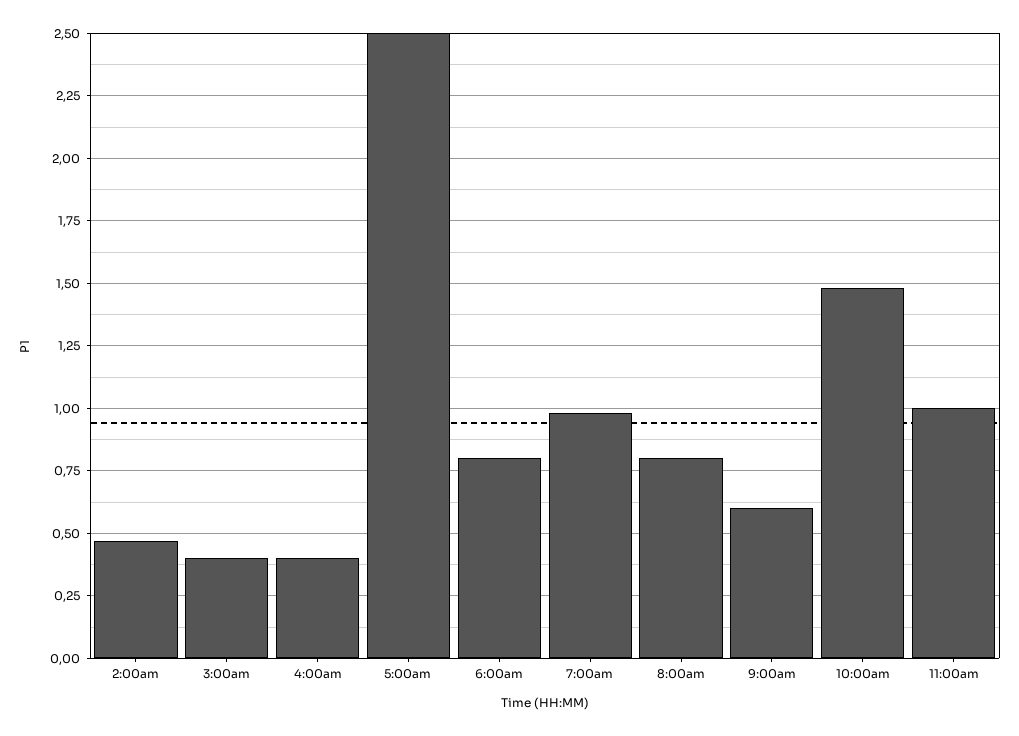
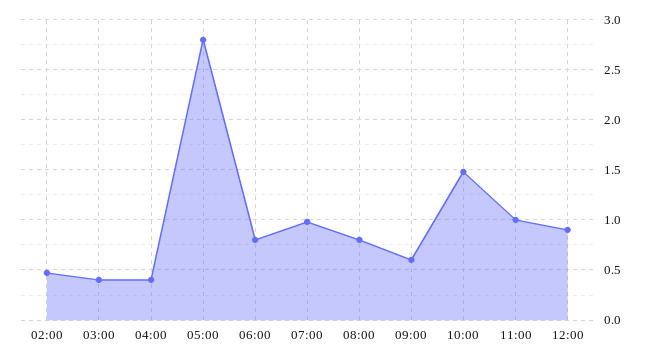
5:00am: 2.5 -> 2.8
12:00: none -> 0.9

